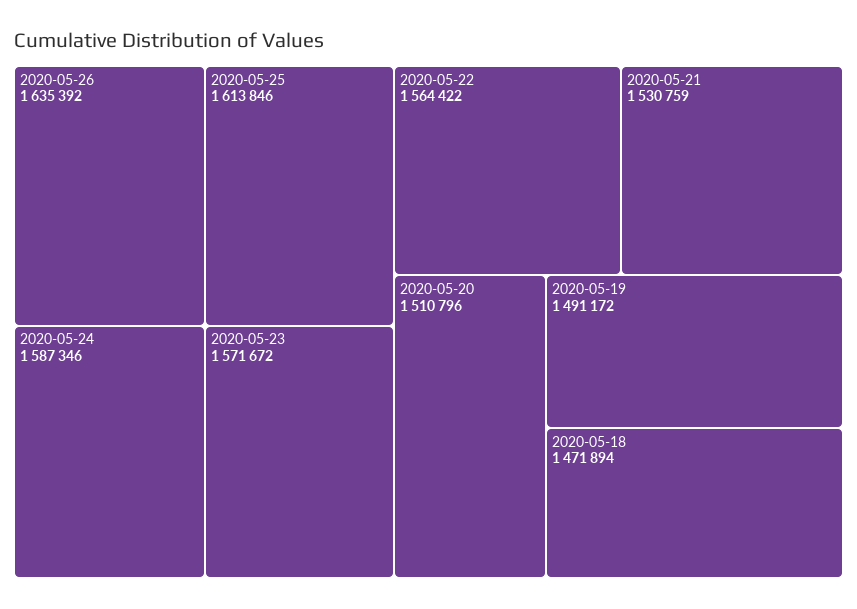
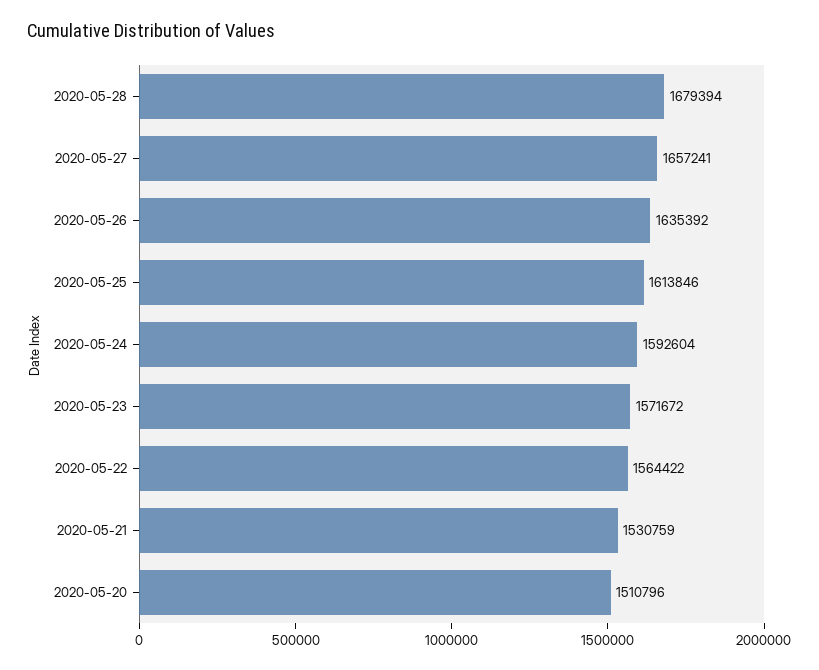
2020-05-24: 1587346 -> 1592604
2020-05-19: 1491172 -> none
2020-05-18: 1471894 -> none
2020-05-28: none -> 1679394
2020-05-27: none -> 1657241

